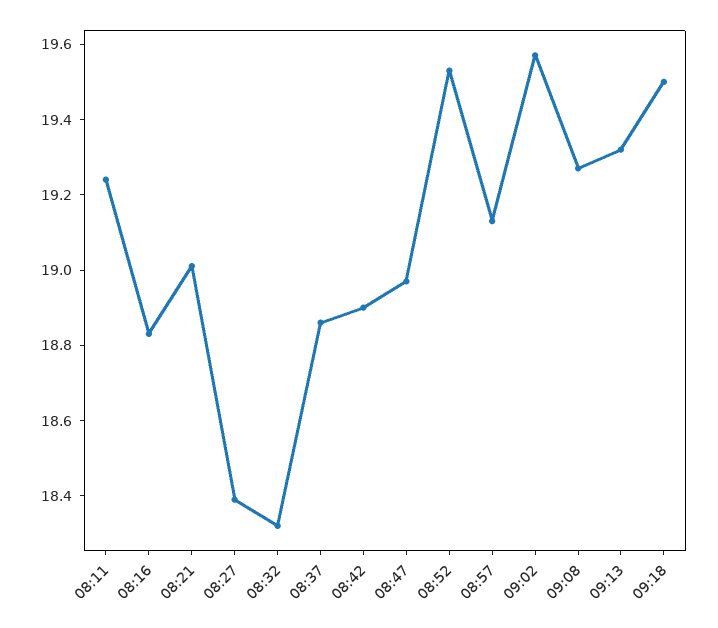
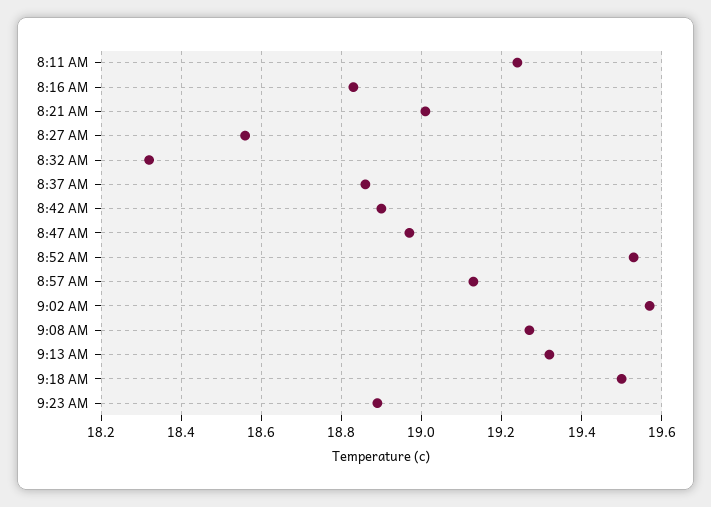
08:27: 18.4 -> 18.55
9:23 AM: none -> 18.9

